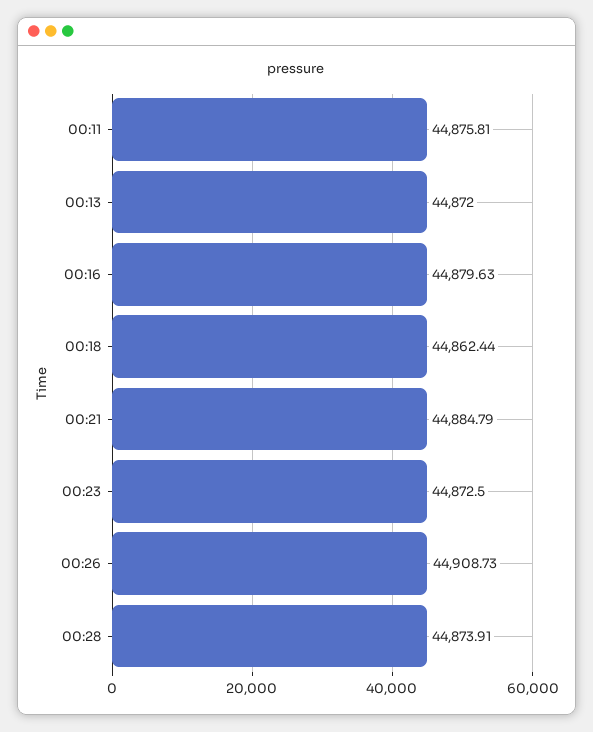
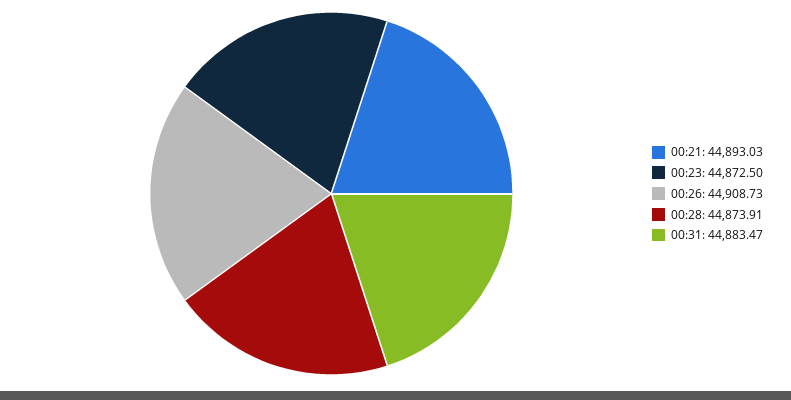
00:11: 44875.81 -> none
00:13: 44872 -> none
00:16: 44879.63 -> none
00:18: 44862.44 -> none
00:21: 44884.79 -> 44893.03
00:31: none -> 44883.47

